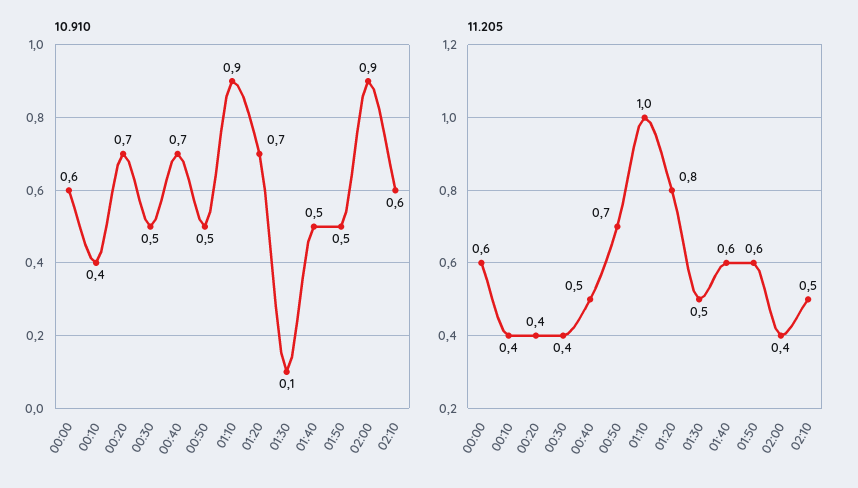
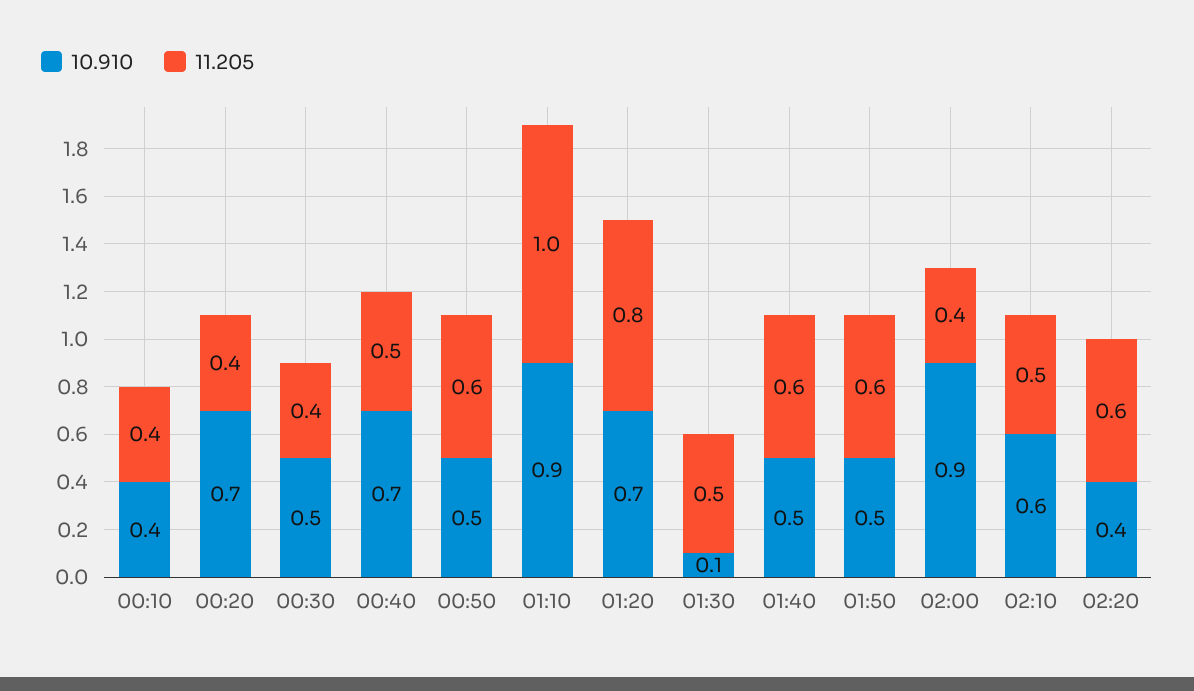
10.910, 00:00: 0.6 -> none
11.205, 00:00: 0.6 -> none
11.205, 00:50: 0.7 -> 0.6
10.910, 02:20: none -> 0.4
11.205, 02:20: none -> 0.6

